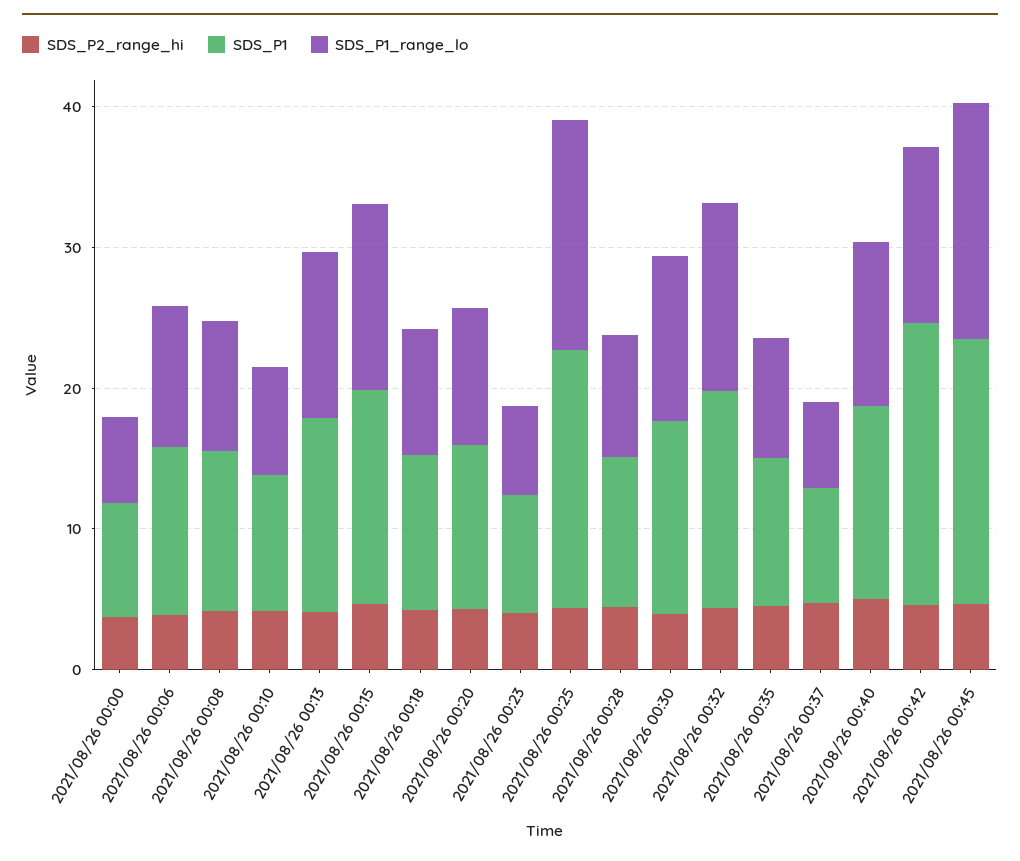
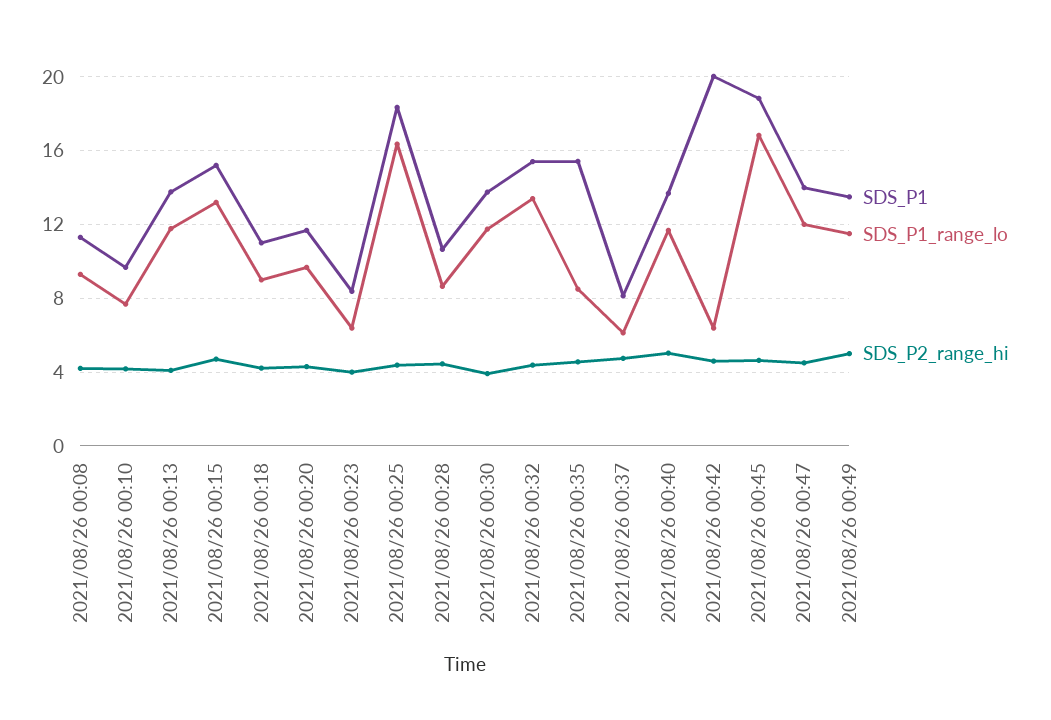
SDS_P2_range_hi, 2021/08/26 00:00: 4 -> none
SDS_P1, 2021/08/26 00:00: 8 -> none
SDS_P1_range_lo, 2021/08/26 00:00: 6 -> none
SDS_P2_range_hi, 2021/08/26 00:06: 4 -> none
SDS_P1, 2021/08/26 00:06: 12 -> none
SDS_P1_range_lo, 2021/08/26 00:06: 10 -> none
SDS_P1, 2021/08/26 00:35: 10 -> 15.5
SDS_P1_range_lo, 2021/08/26 00:42: 12 -> 6.5
SDS_P1, 2021/08/26 00:47: none -> 14
SDS_P1_range_lo, 2021/08/26 00:47: none -> 12
SDS_P2_range_hi, 2021/08/26 00:47: none -> 4.5
SDS_P1, 2021/08/26 00:49: none -> 13.5
SDS_P1_range_lo, 2021/08/26 00:49: none -> 11.5
SDS_P2_range_hi, 2021/08/26 00:49: none -> 5

